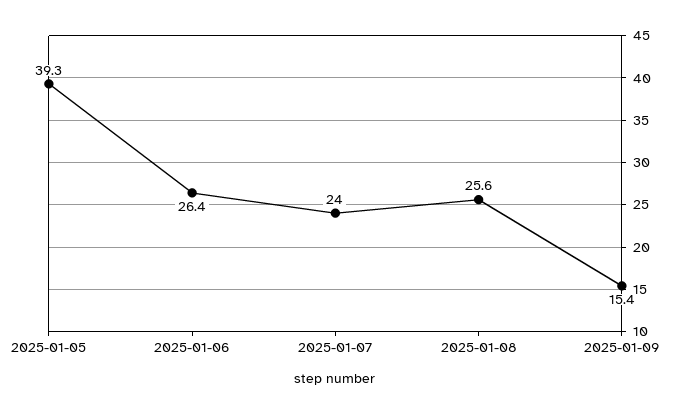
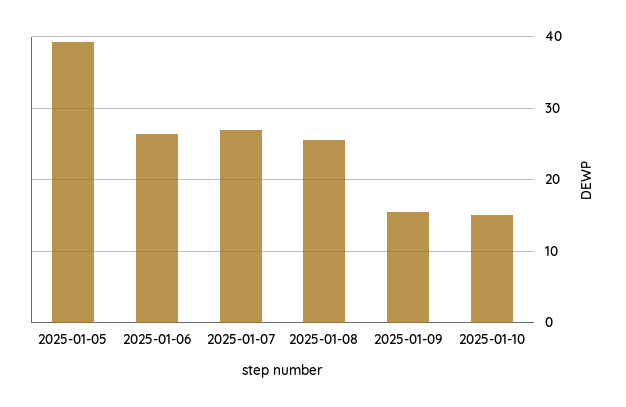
2025-01-07: 24 -> 27
2025-01-10: none -> 15

